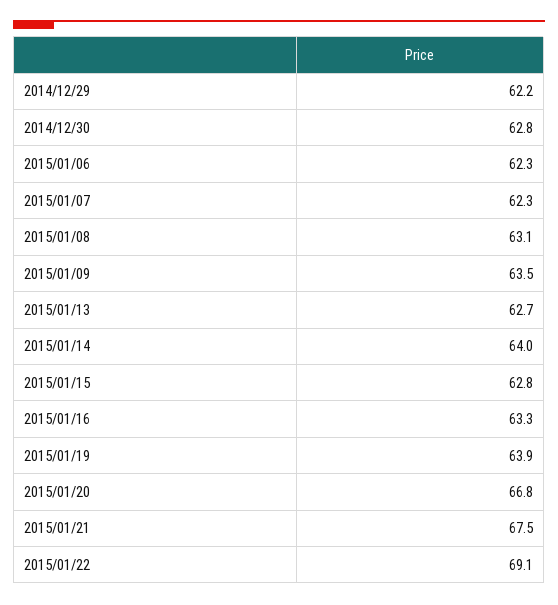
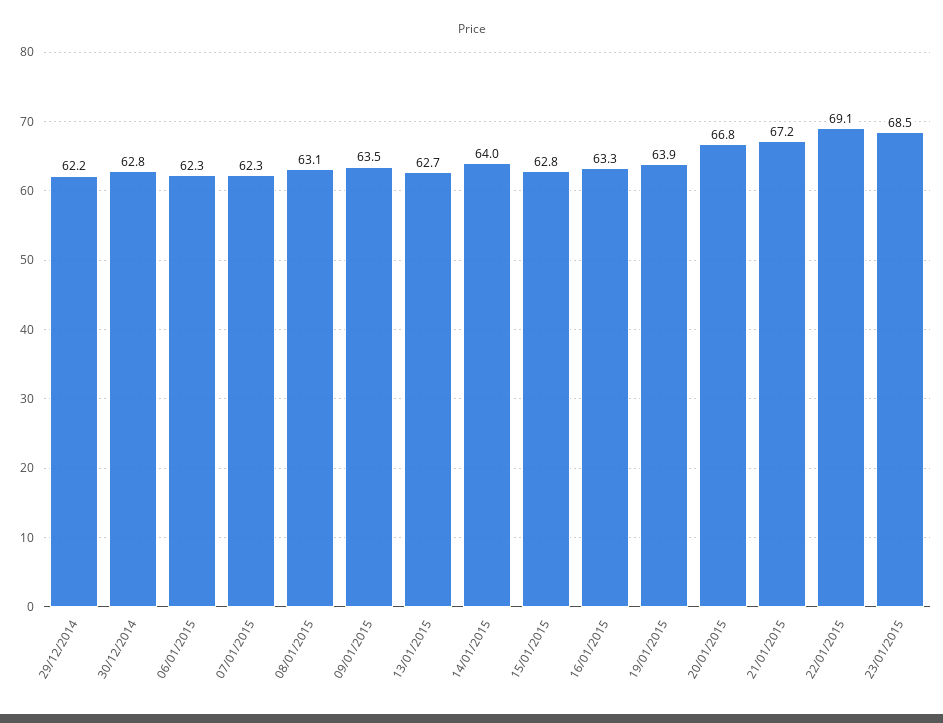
2015/01/21: 67.5 -> 67.2
23/01/2015: none -> 68.5

